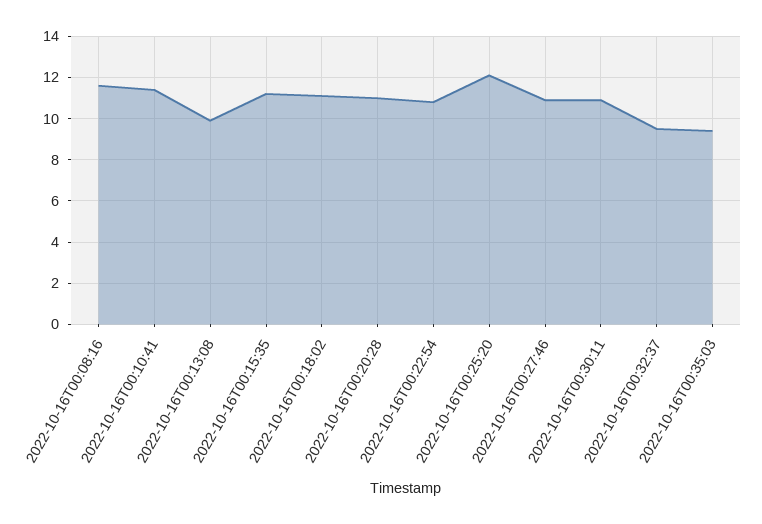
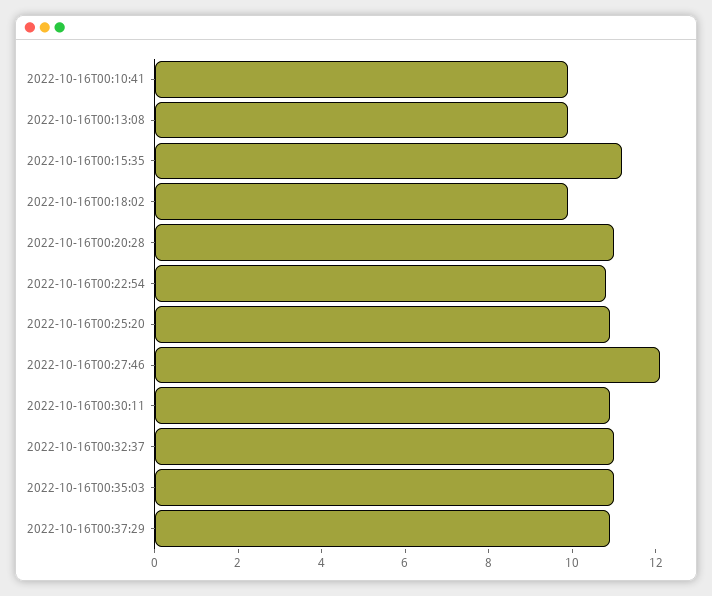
2022-10-16T00:08:16: 11.5 -> none
2022-10-16T00:10:41: 11.5 -> 10
2022-10-16T00:18:02: 11 -> 10
2022-10-16T00:25:20: 12 -> 11
2022-10-16T00:27:46: 11 -> 12
2022-10-16T00:32:37: 9.5 -> 11
2022-10-16T00:35:03: 9.5 -> 11
2022-10-16T00:37:29: none -> 11

